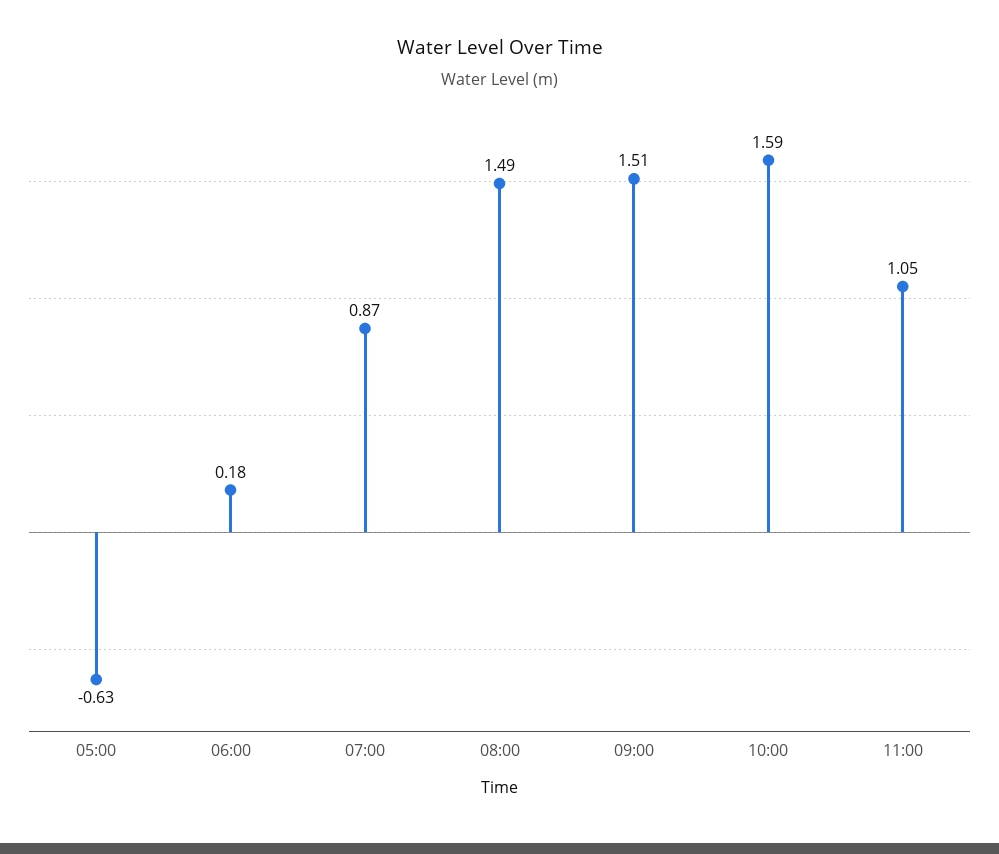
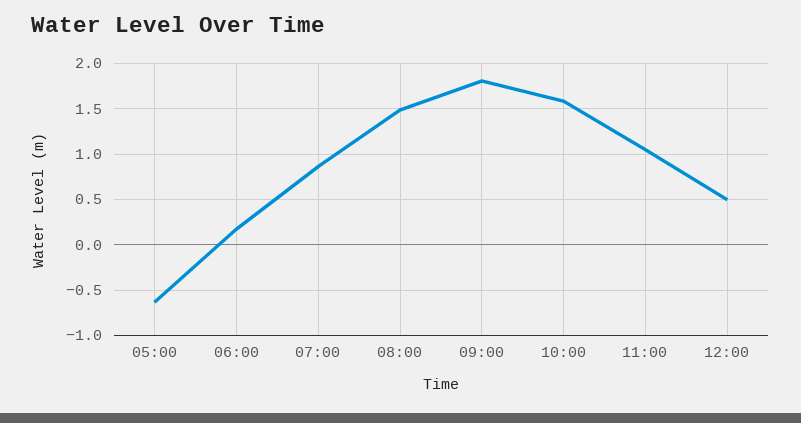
09:00: 1.51 -> 1.8
12:00: none -> 0.5

